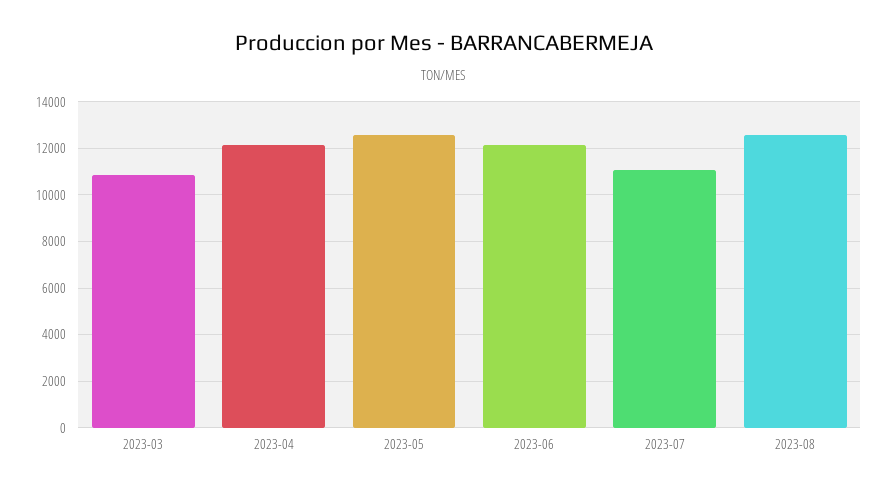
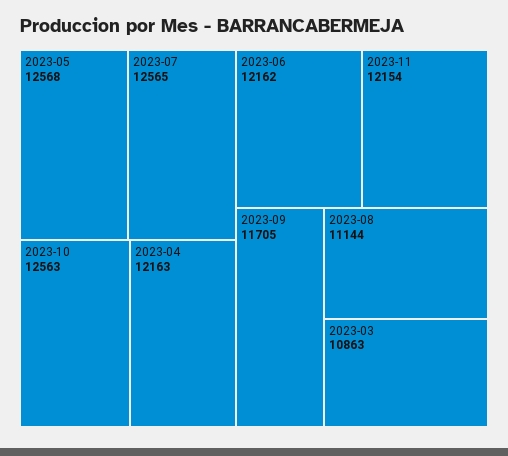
2023-07: 11000 -> 12565
2023-08: 12500 -> 11144
2023-10: none -> 12563
2023-11: none -> 12154
2023-09: none -> 11705

